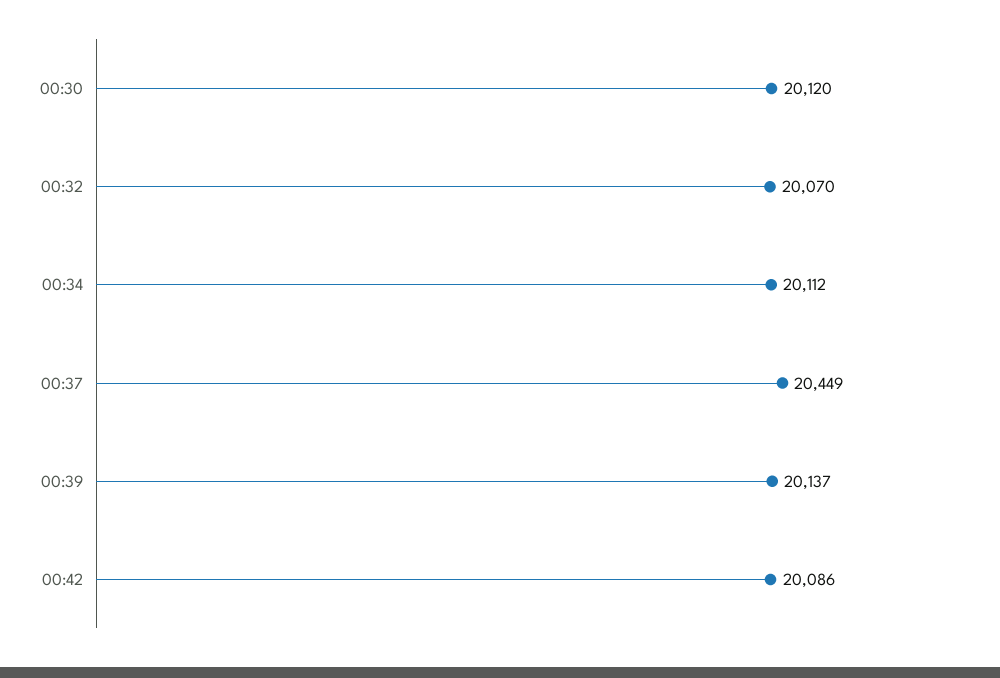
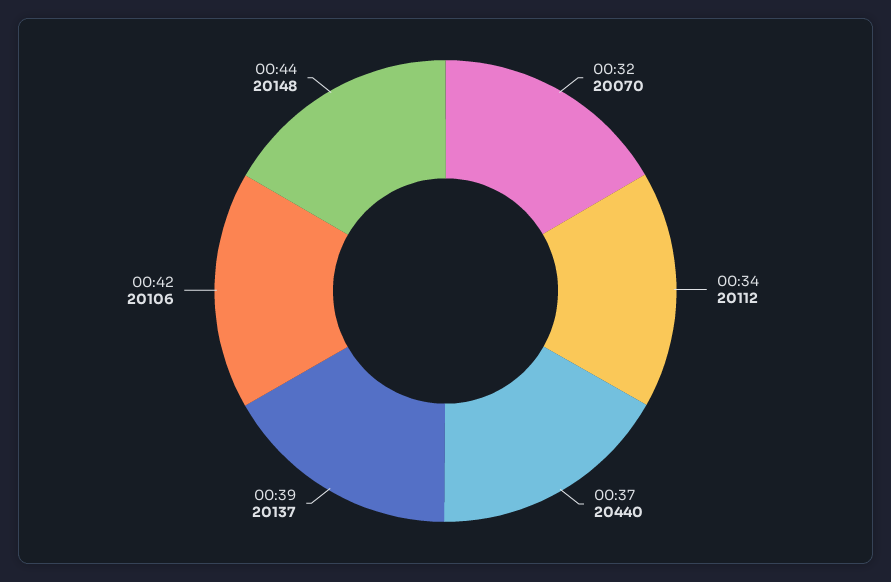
00:30: 20120 -> none
00:37: 20449 -> 20440
00:42: 20086 -> 20106
00:44: none -> 20148

